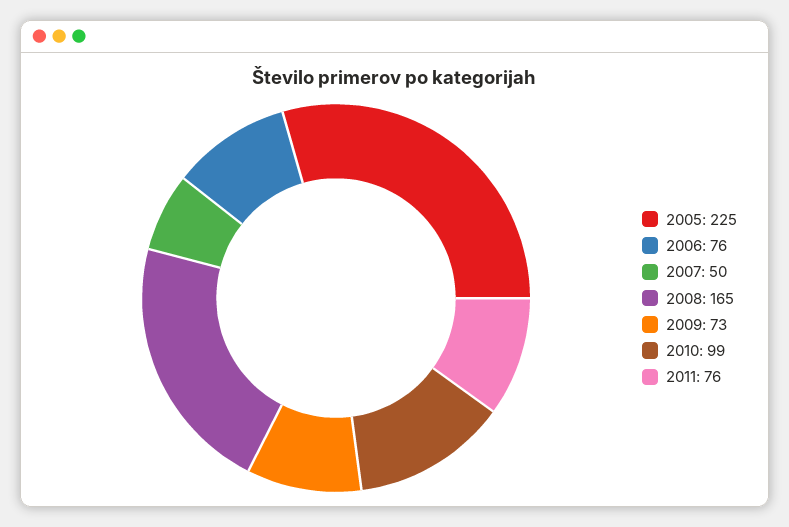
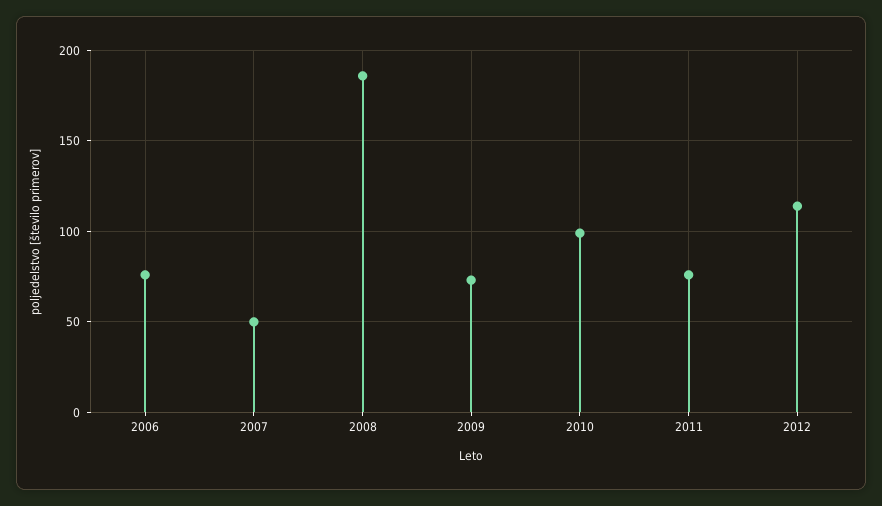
2005: 225 -> none
2008: 165 -> 185
2012: none -> 115

